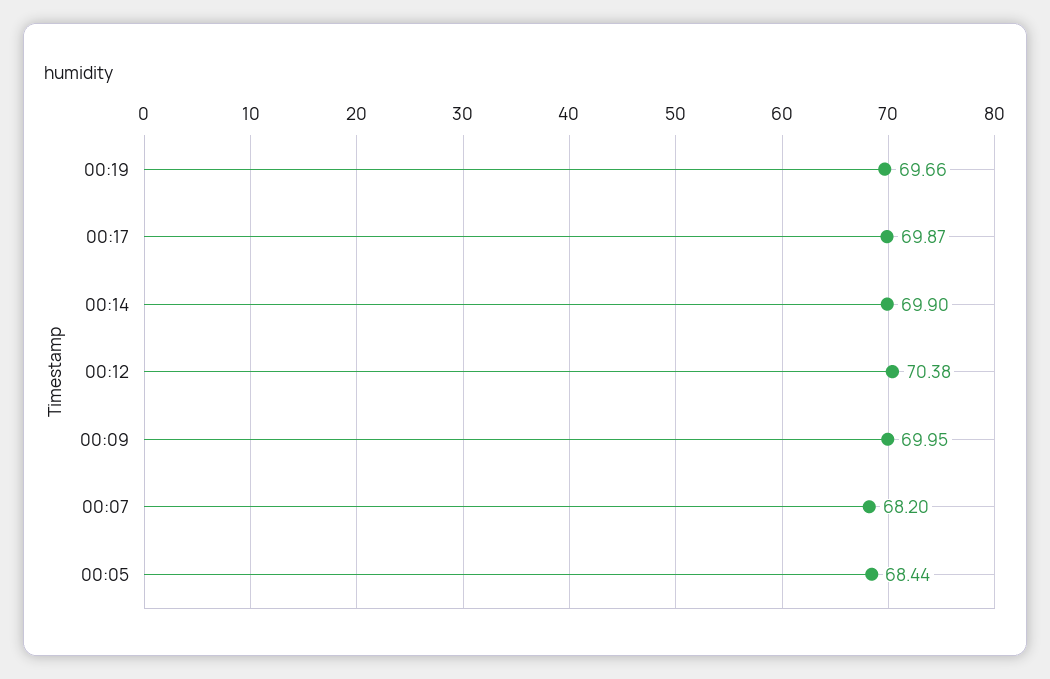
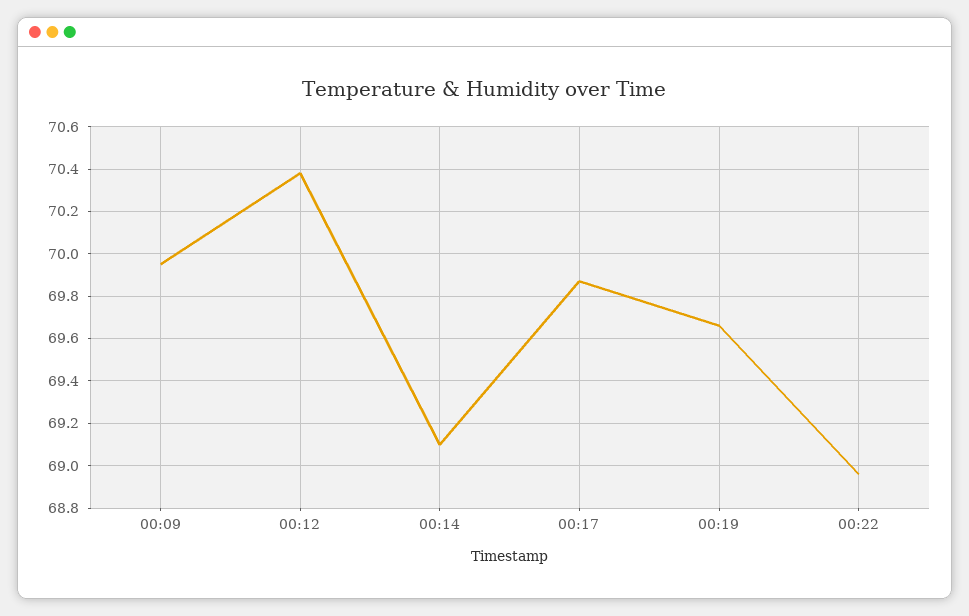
00:14: 69.9 -> 69.1
00:07: 68.2 -> none
00:05: 68.44 -> none
00:22: none -> 68.95

